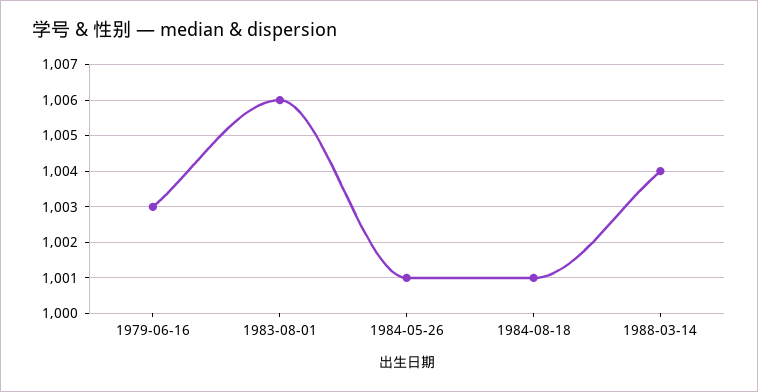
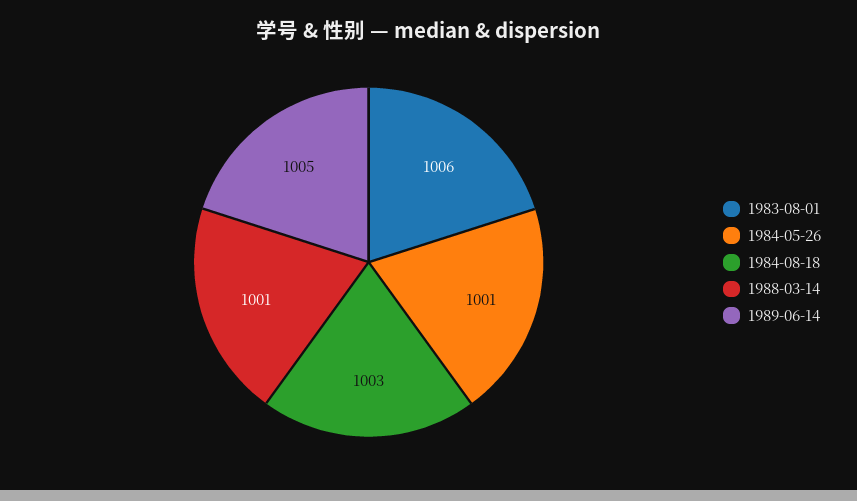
1979-06-16: 1003 -> none
1984-08-18: 1001 -> 1003
1988-03-14: 1004 -> 1001
1989-06-14: none -> 1005

